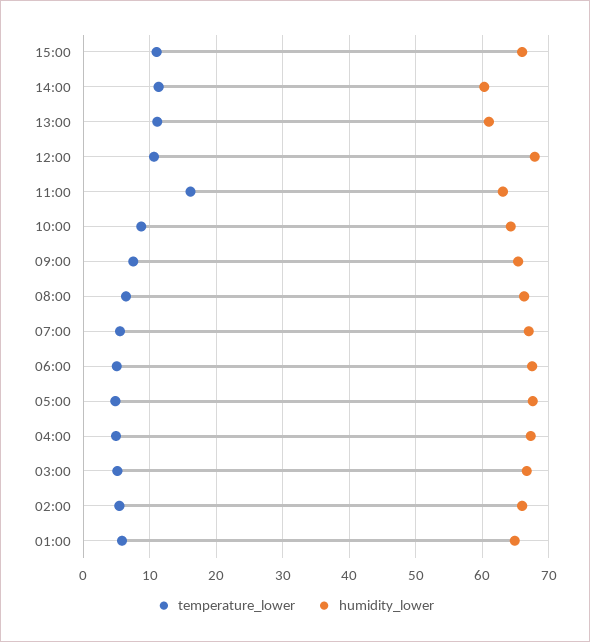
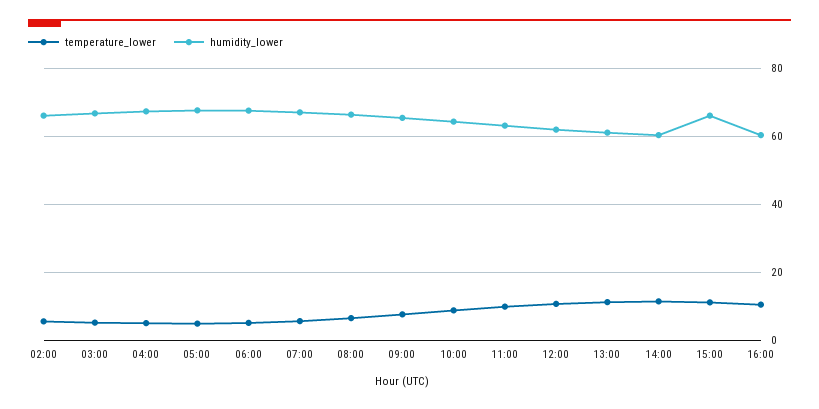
humidity_lower, 12:00: 68 -> 62
temperature_lower, 11:00: 16 -> 10
temperature_lower, 01:00: 6 -> none
humidity_lower, 01:00: 65 -> none
temperature_lower, 16:00: none -> 10
humidity_lower, 16:00: none -> 60

